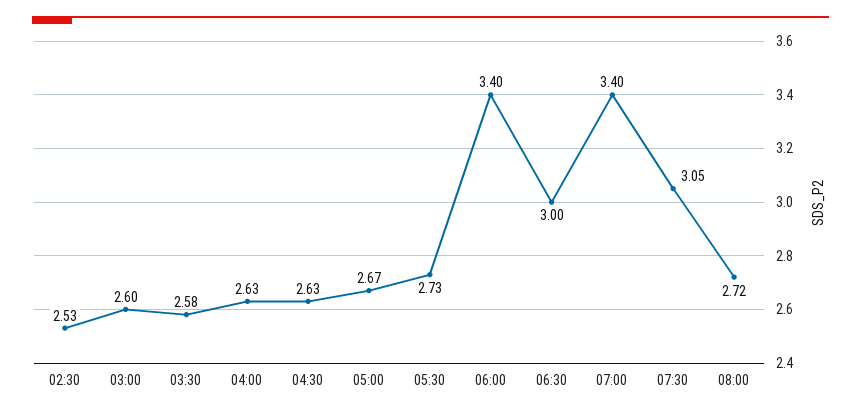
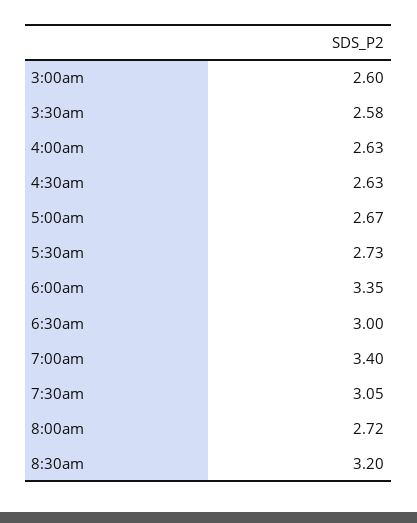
02:30: 2.53 -> none
06:00: 3.4 -> 3.35
8:30am: none -> 3.2

